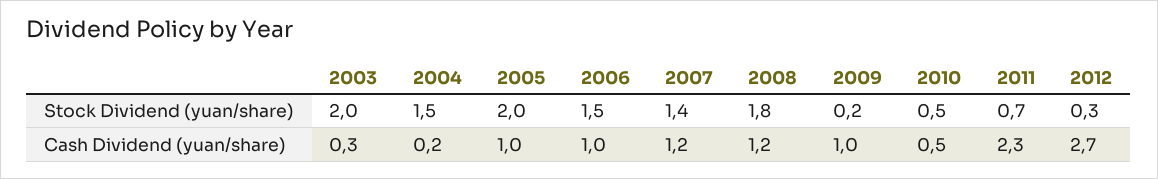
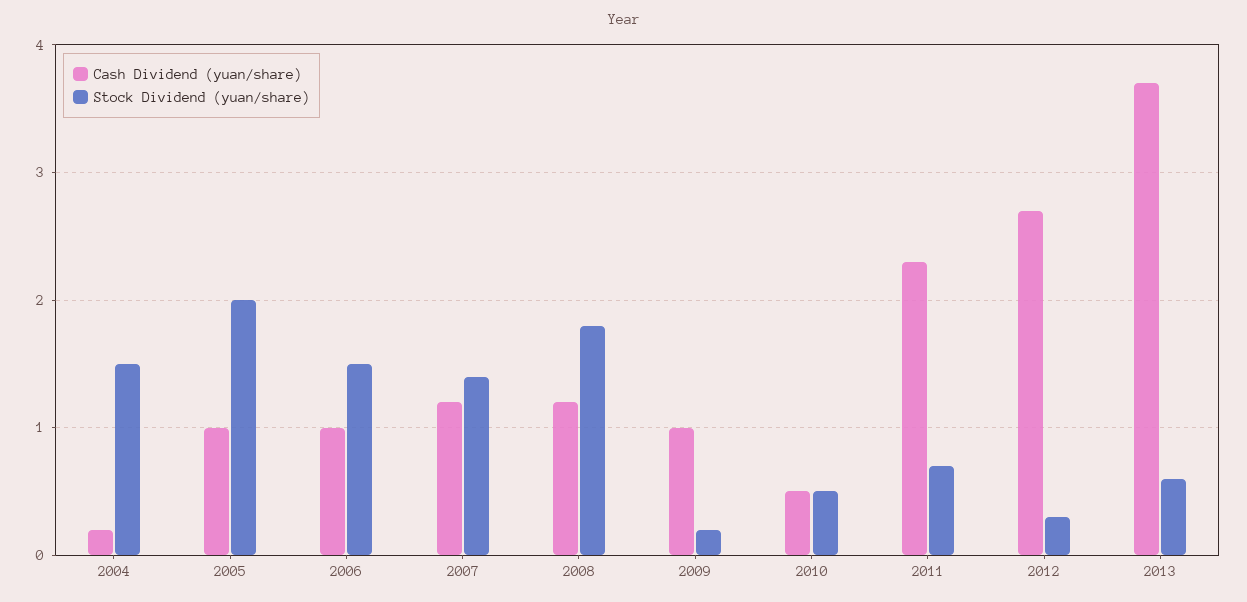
Stock Dividend (yuan/share), 2003: 2 -> none
Cash Dividend (yuan/share), 2003: 0.3 -> none
Cash Dividend (yuan/share), 2013: none -> 3.7
Stock Dividend (yuan/share), 2013: none -> 0.6

